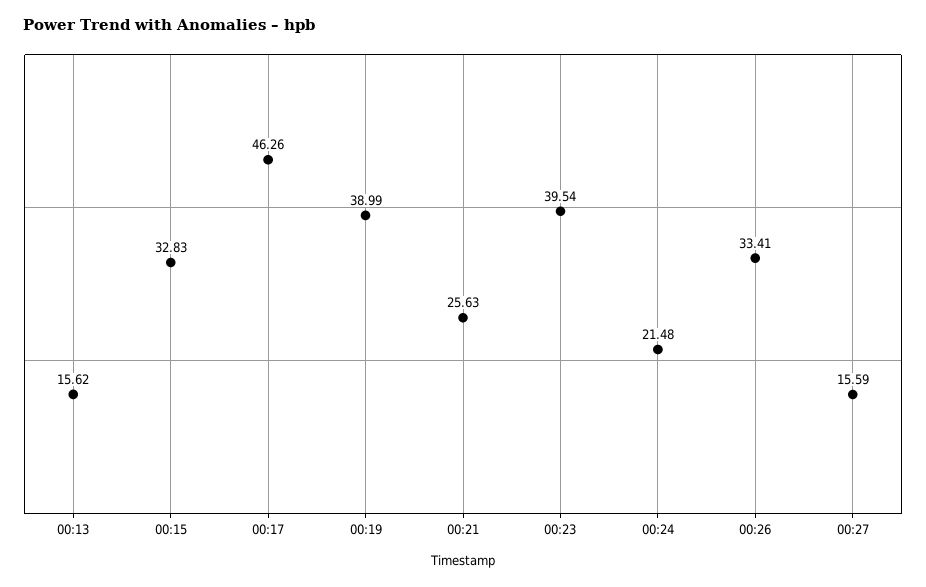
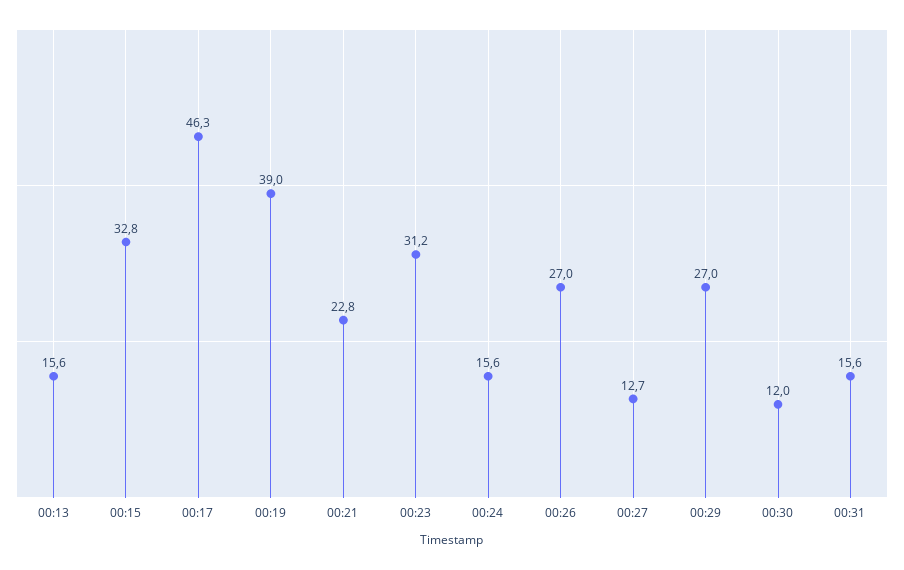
00:21: 25.63 -> 22.8
00:23: 39.54 -> 31.2
00:24: 21.48 -> 15.6
00:26: 33.41 -> 27
00:27: 15.59 -> 12.7
00:29: none -> 27
00:30: none -> 12
00:31: none -> 15.6

